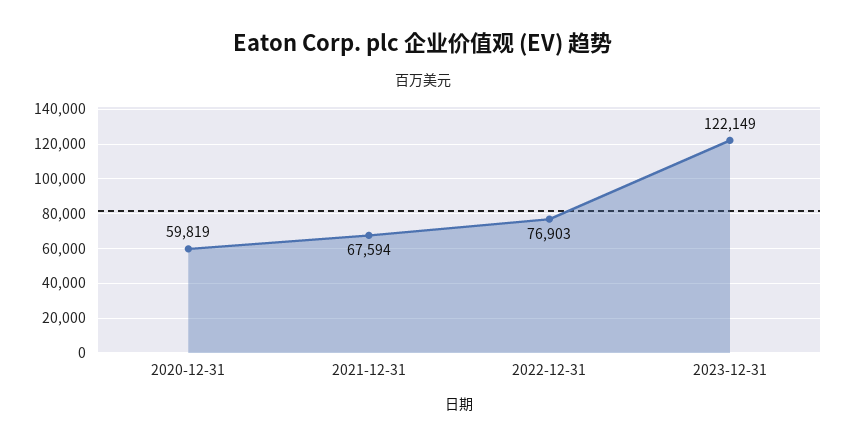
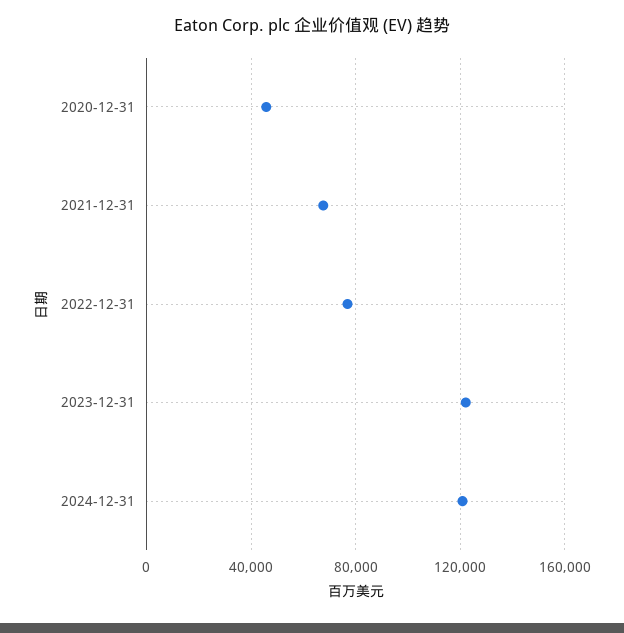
2020-12-31: 59819 -> 45000
2024-12-31: none -> 120000

